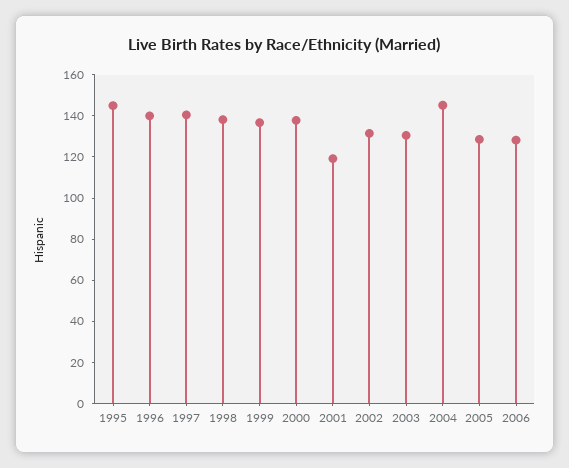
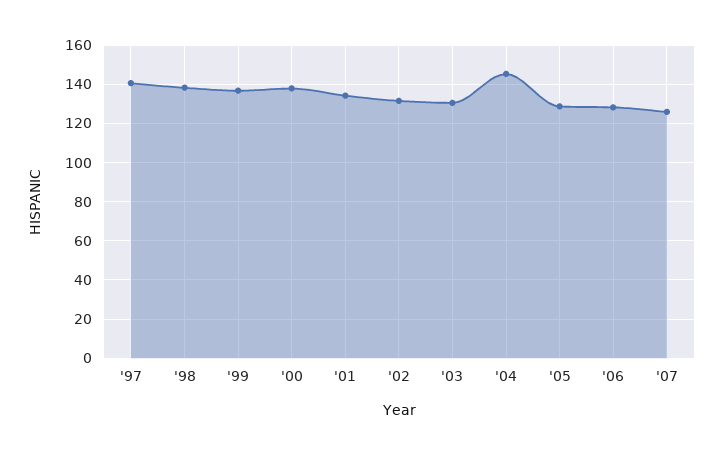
1995: 145 -> none
1996: 140 -> none
2001: 120 -> 135
'07: none -> 125

